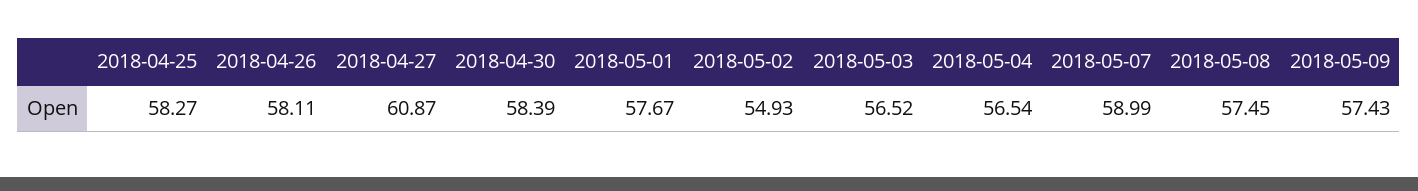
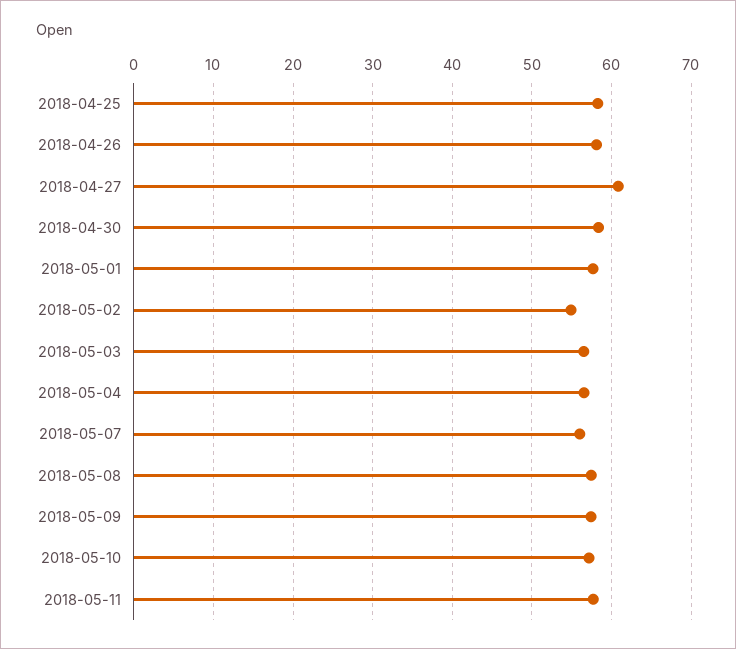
2018-05-07: 58.99 -> 56
2018-05-10: none -> 57
2018-05-11: none -> 58

